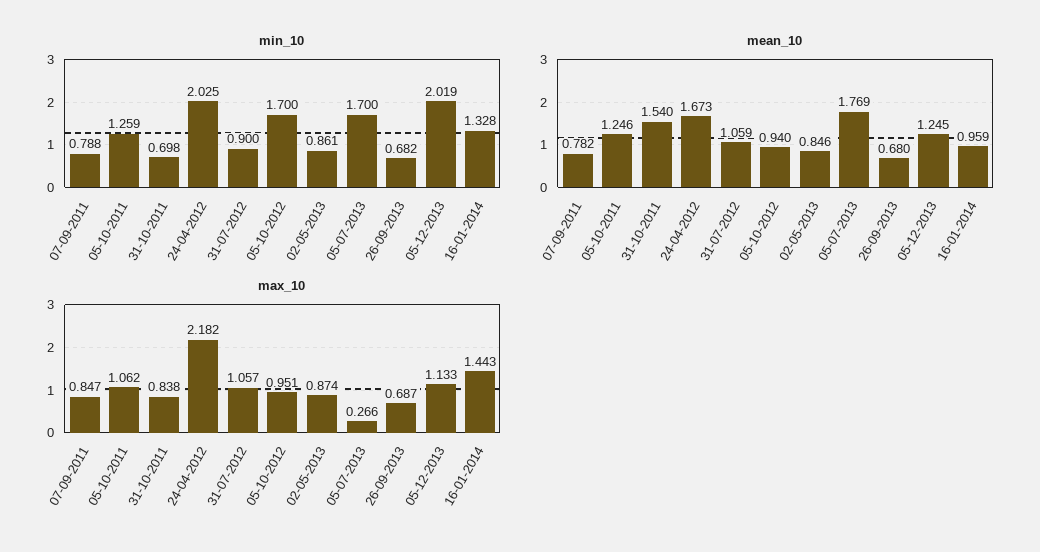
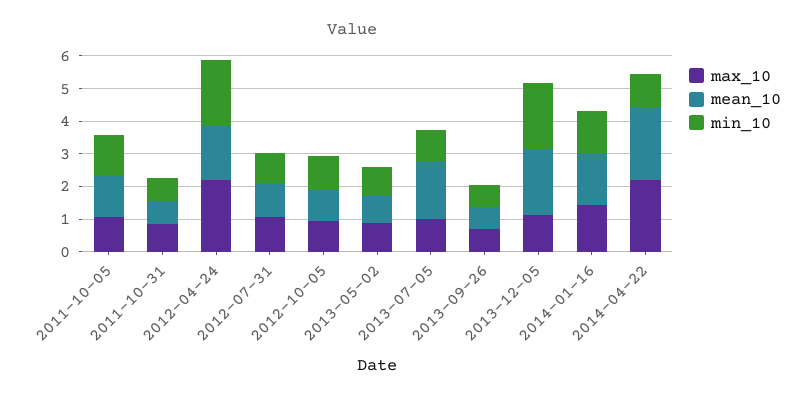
min_10, 07-09-2011: 0.788 -> none
min_10, 05-10-2012: 1.7 -> 1
min_10, 05-07-2013: 1.7 -> 1
mean_10, 07-09-2011: 0.782 -> none
mean_10, 31-10-2011: 1.54 -> 0.75
mean_10, 05-12-2013: 1.245 -> 2
mean_10, 16-01-2014: 0.959 -> 1.5
max_10, 07-09-2011: 0.847 -> none
max_10, 05-07-2013: 0.266 -> 1
max_10, 2014-04-22: none -> 2.25
mean_10, 2014-04-22: none -> 2.25
min_10, 2014-04-22: none -> 1

